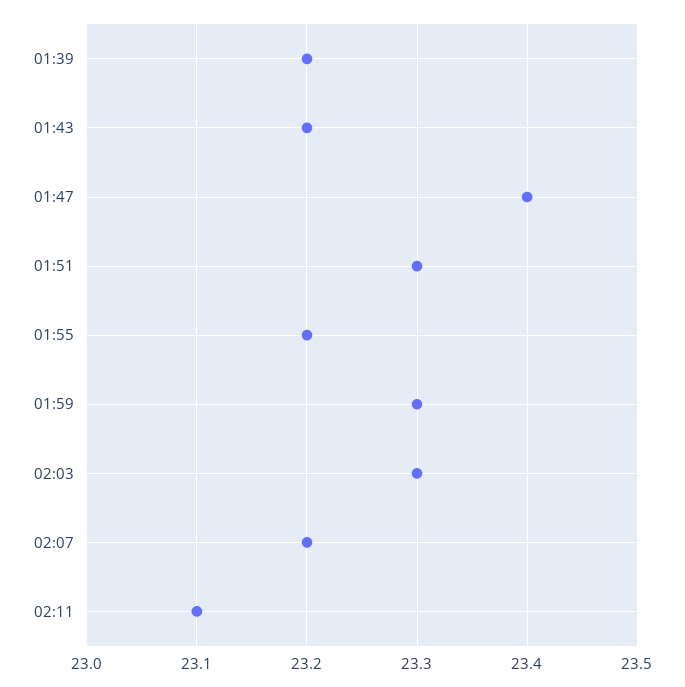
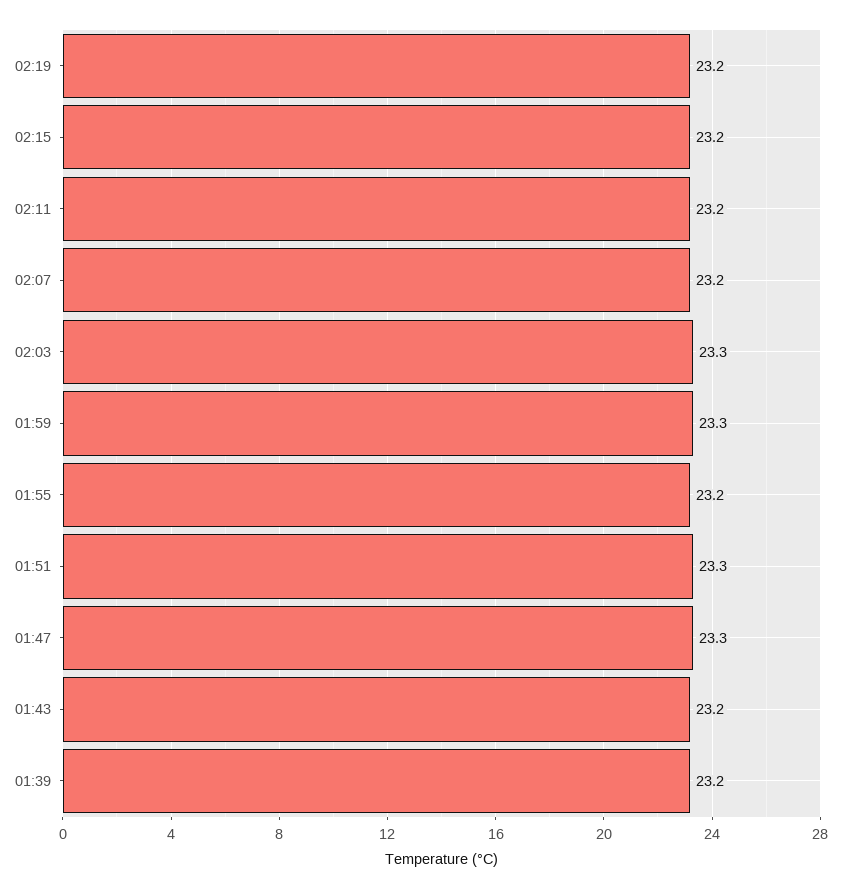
01:47: 23.4 -> 23.3
02:11: 23.1 -> 23.2
02:19: none -> 23.2
02:15: none -> 23.2

